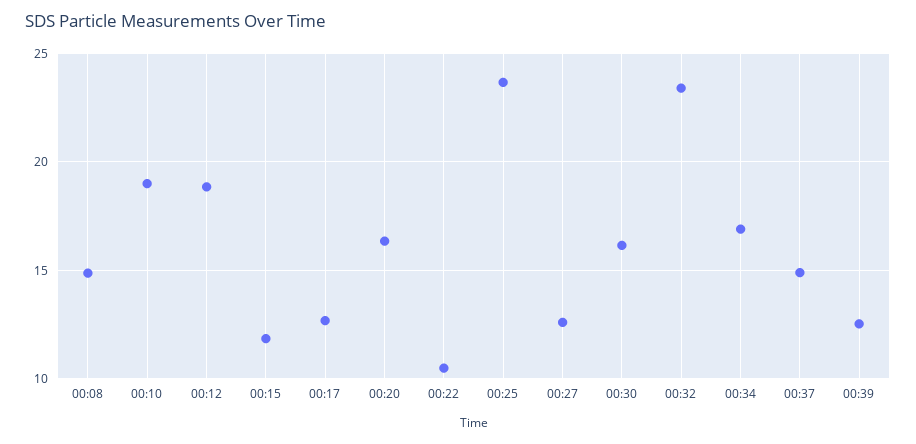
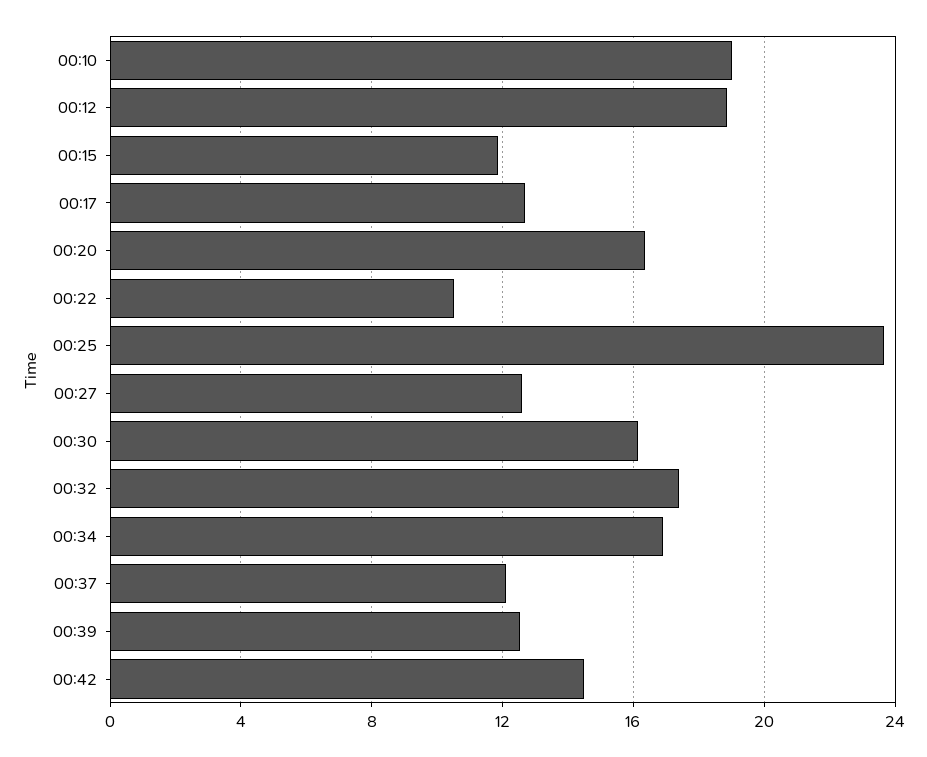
00:08: 15 -> none
00:32: 23.5 -> 17.5
00:37: 15 -> 12
00:42: none -> 14.5

